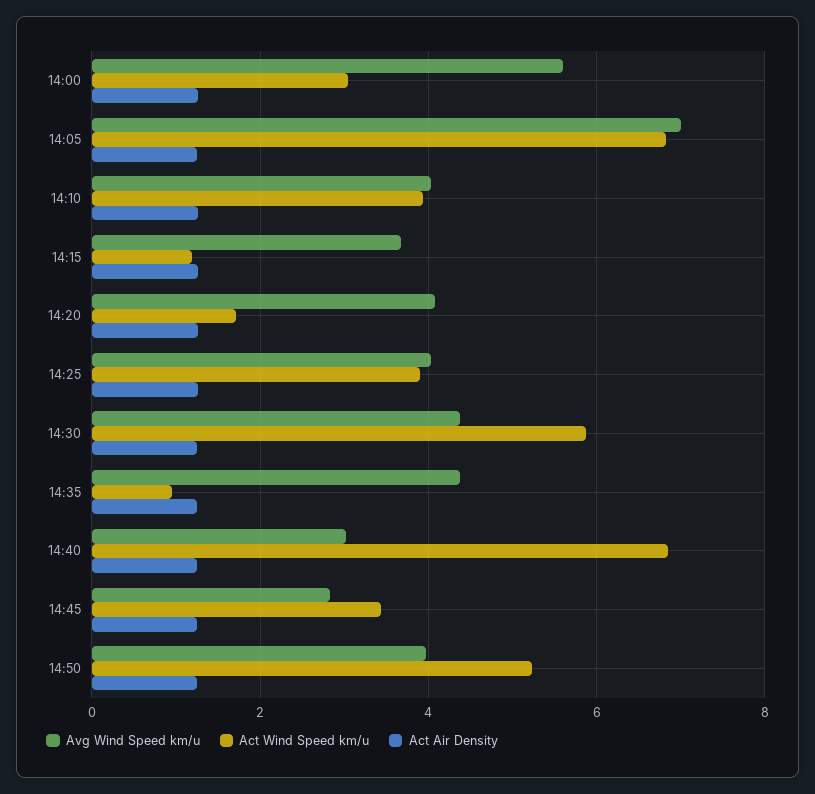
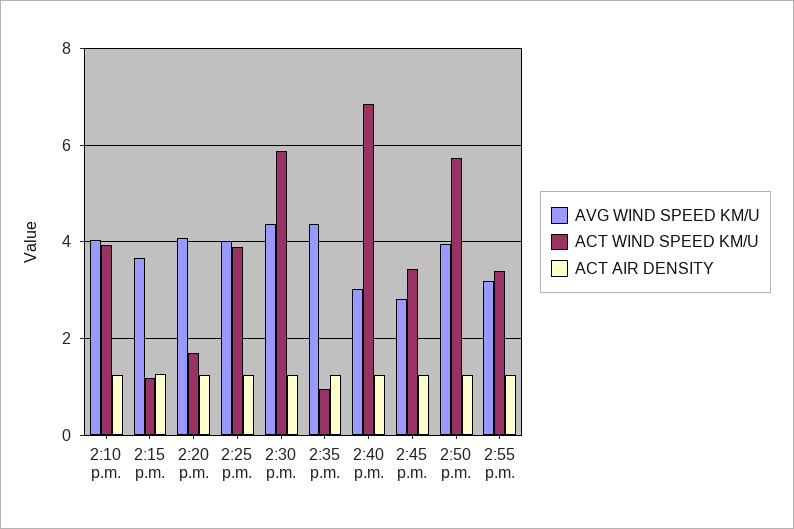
Avg Wind Speed km/u, 14:00: 5.6 -> none
Act Wind Speed km/u, 14:00: 3 -> none
Act Air Density, 14:00: 1.2 -> none
Avg Wind Speed km/u, 14:05: 7 -> none
Act Wind Speed km/u, 14:05: 6.8 -> none
Act Air Density, 14:05: 1.2 -> none
Act Wind Speed km/u, 14:50: 5.2 -> 5.8
Avg Wind Speed km/u, 2:55 p.m.: none -> 3.2
Act Wind Speed km/u, 2:55 p.m.: none -> 3.4
Act Air Density, 2:55 p.m.: none -> 1.2

